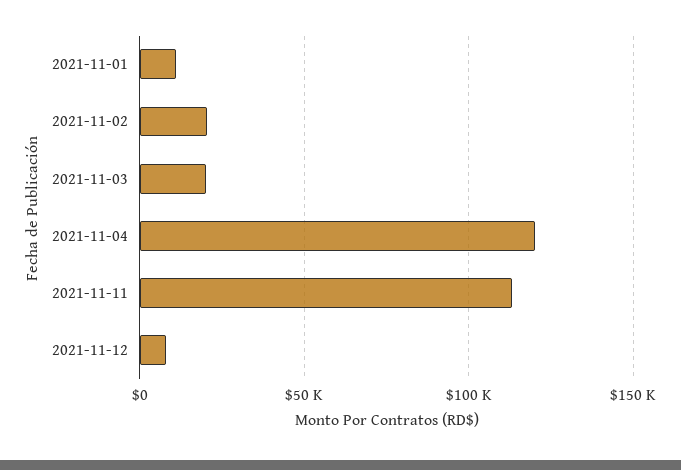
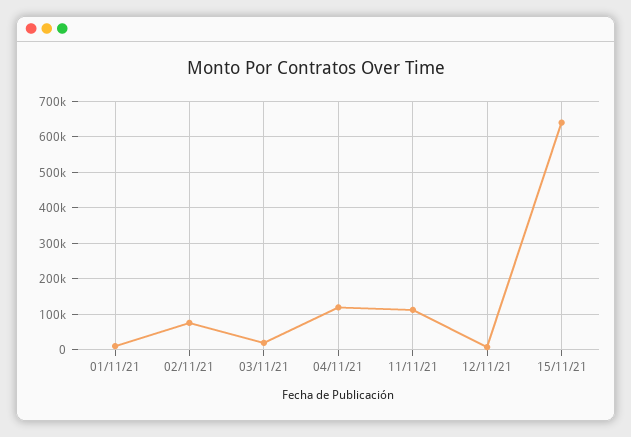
2021-11-02: 20000 -> 80000
15/11/21: none -> 640000

